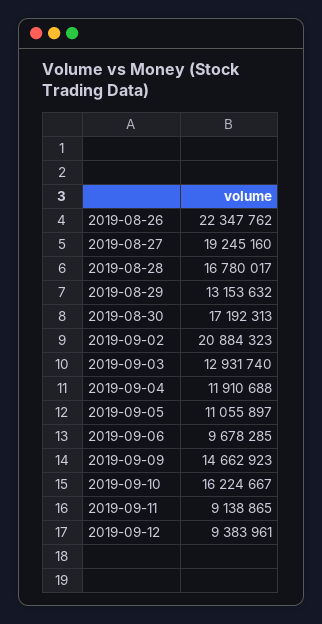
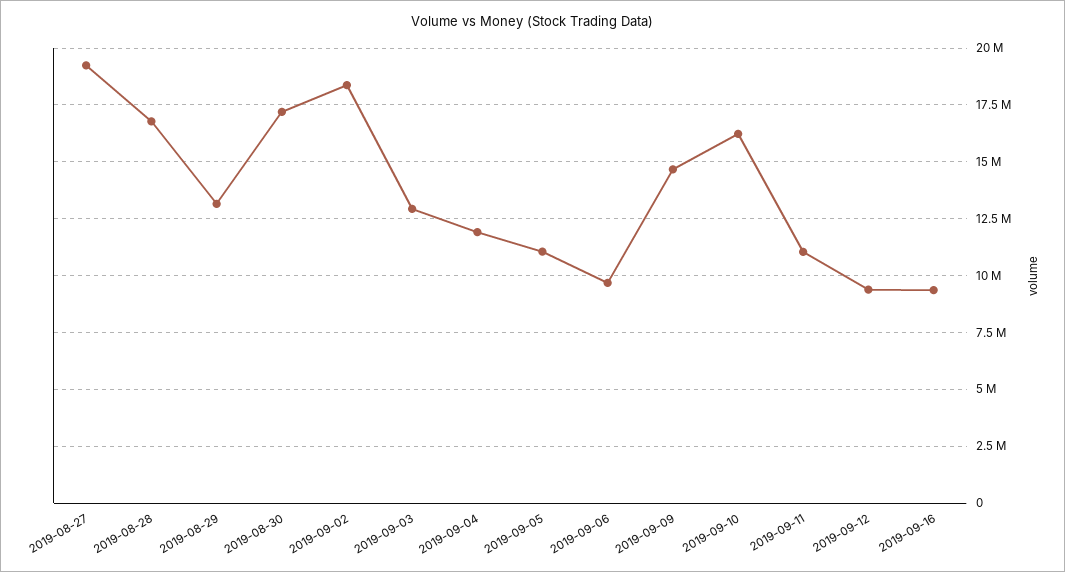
2019-08-26: 22347762 -> none
2019-09-02: 20884323 -> 18500000
2019-09-11: 9138865 -> 11000000
2019-09-16: none -> 9500000

